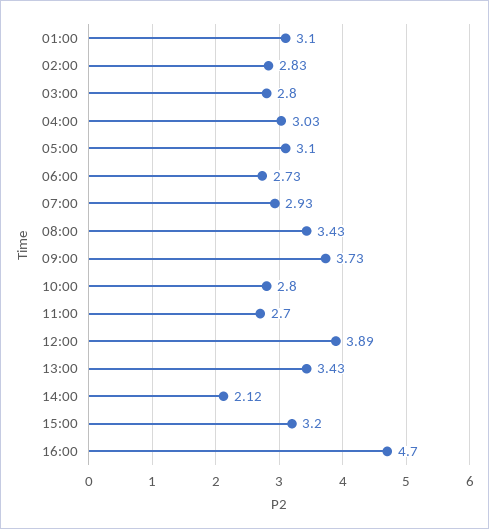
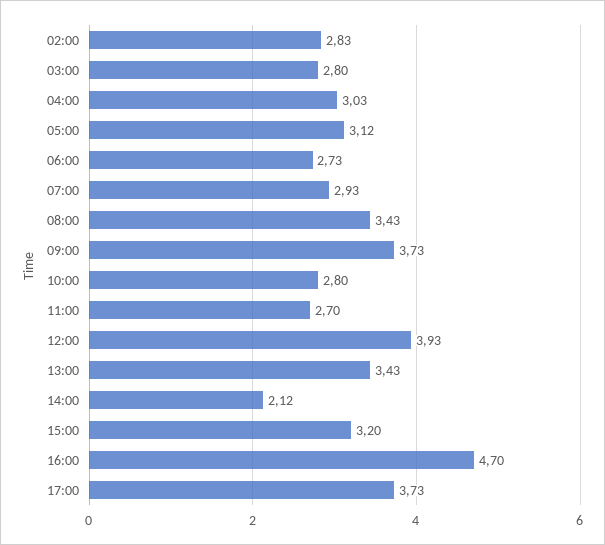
01:00: 3.1 -> none
05:00: 3.1 -> 3.12
12:00: 3.89 -> 3.93
17:00: none -> 3.73

